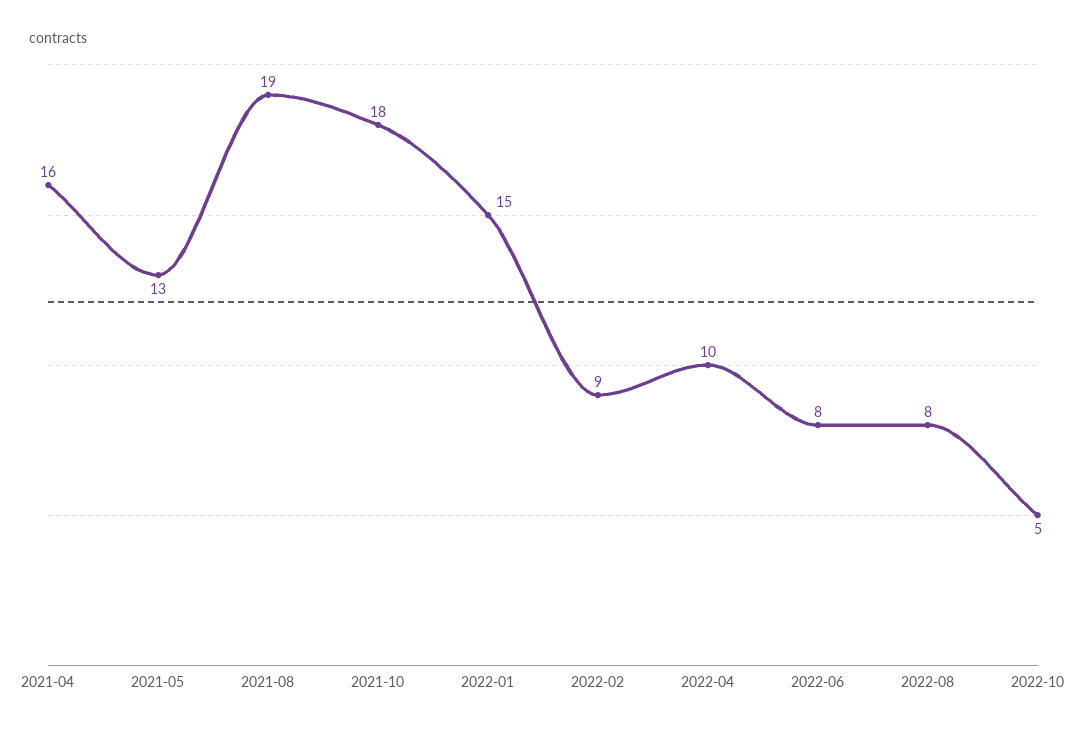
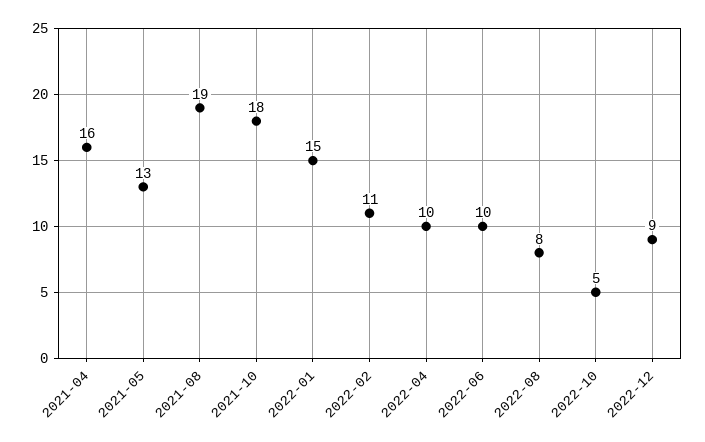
2022-02: 9 -> 11
2022-06: 8 -> 10
2022-12: none -> 9

